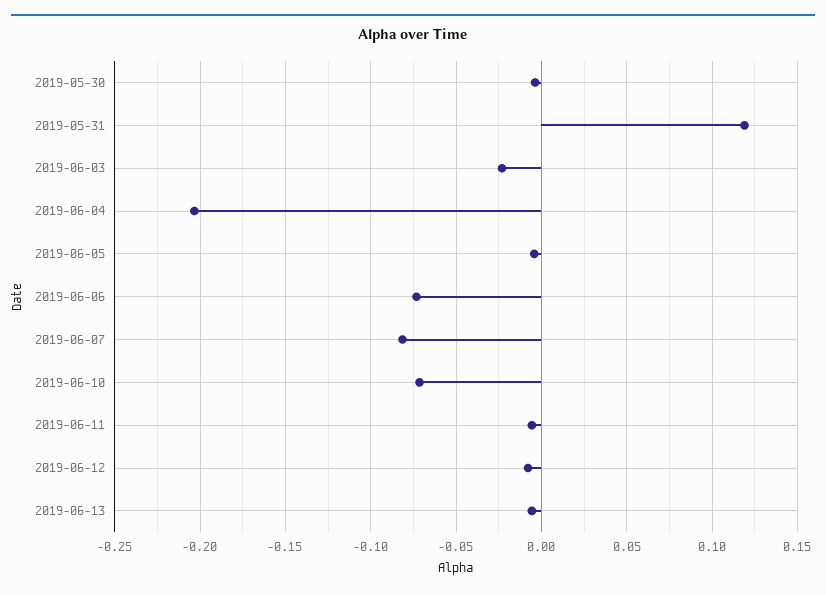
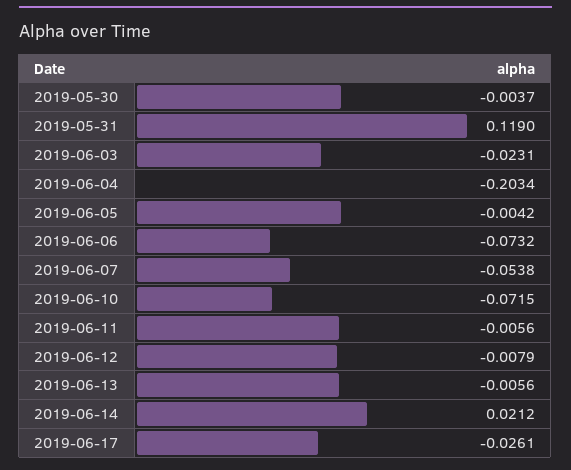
2019-06-07: -0.08 -> -0.0538
2019-06-14: none -> 0.0212
2019-06-17: none -> -0.0261

